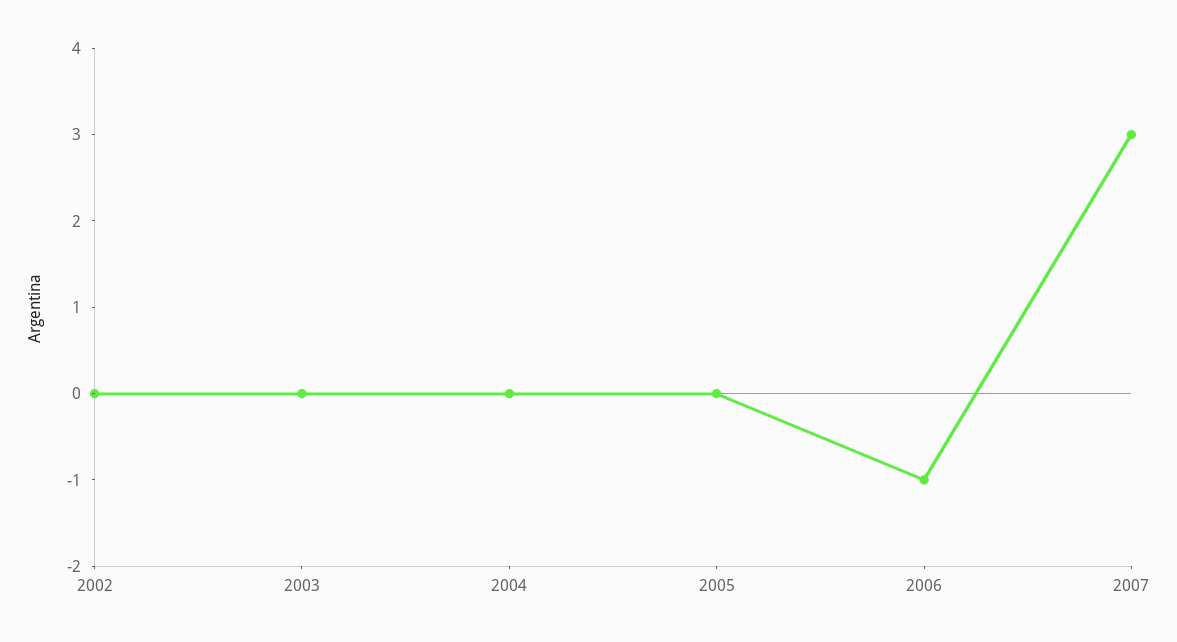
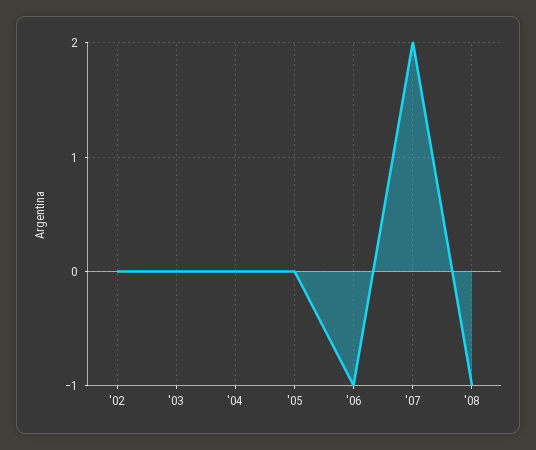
2007: 3 -> 2
'08: none -> -1

